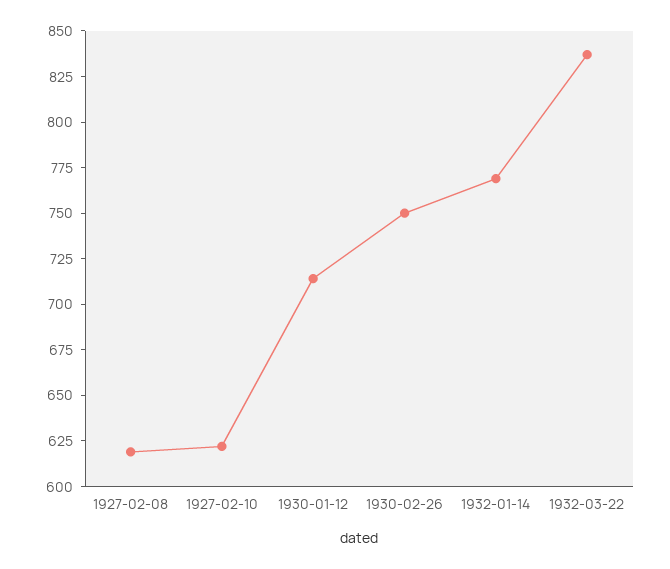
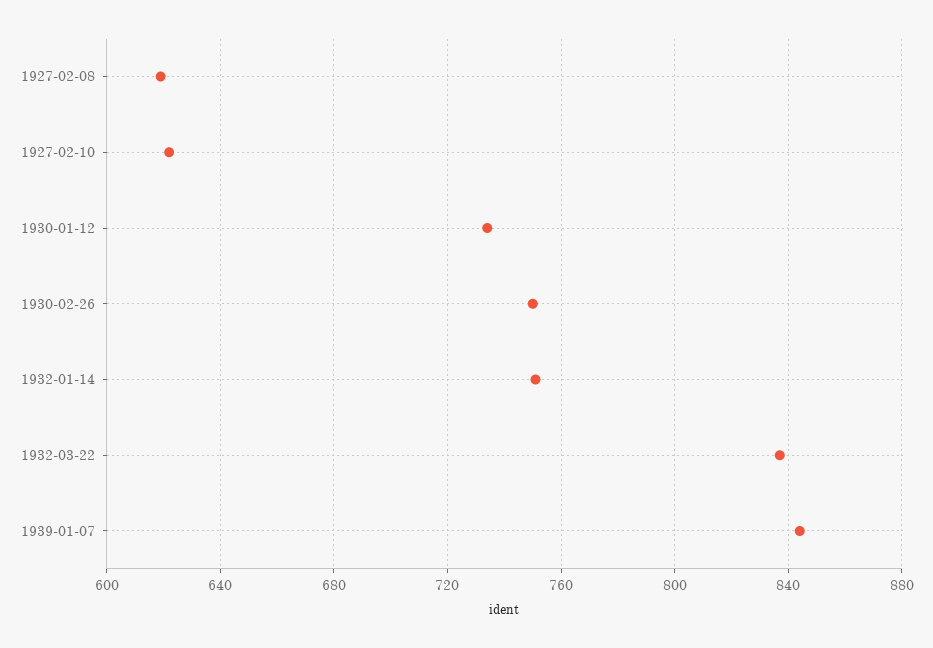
1930-01-12: 715 -> 735
1932-01-14: 770 -> 750
1939-01-07: none -> 845

